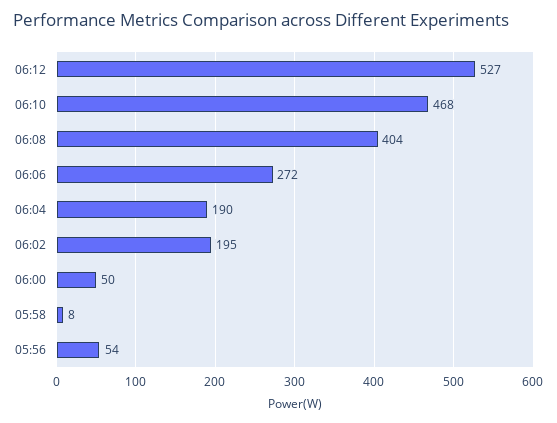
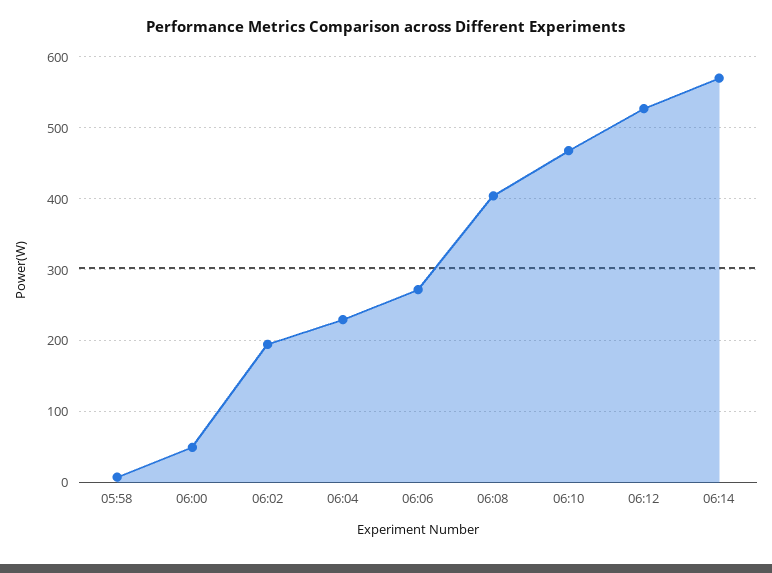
06:04: 190 -> 230
05:56: 54 -> none
06:14: none -> 570

